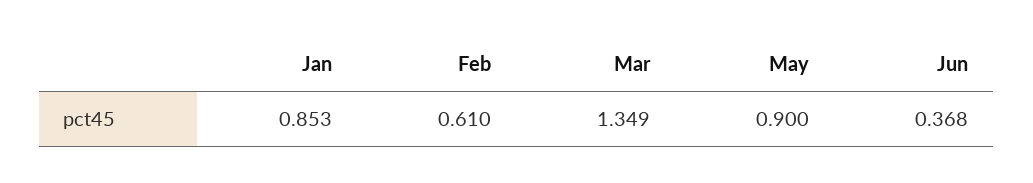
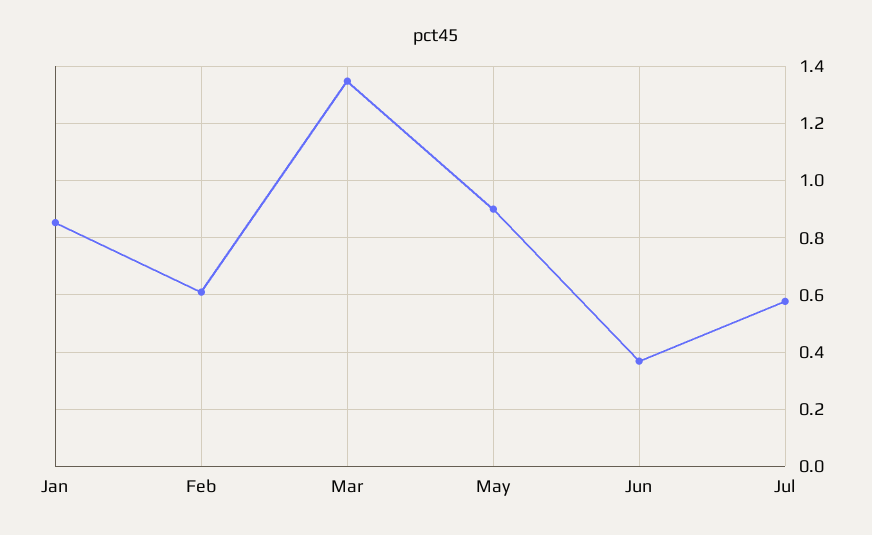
Jul: none -> 0.575

